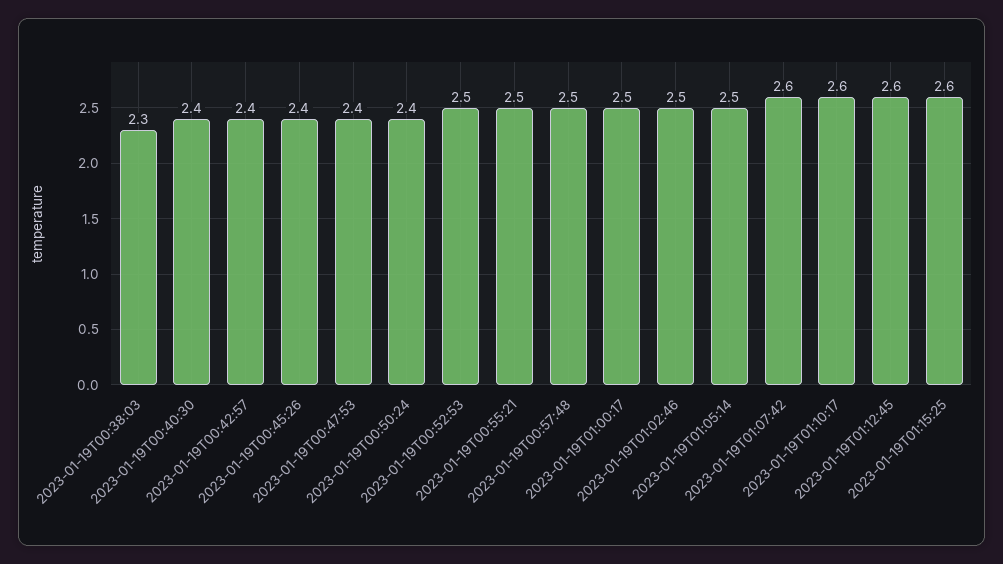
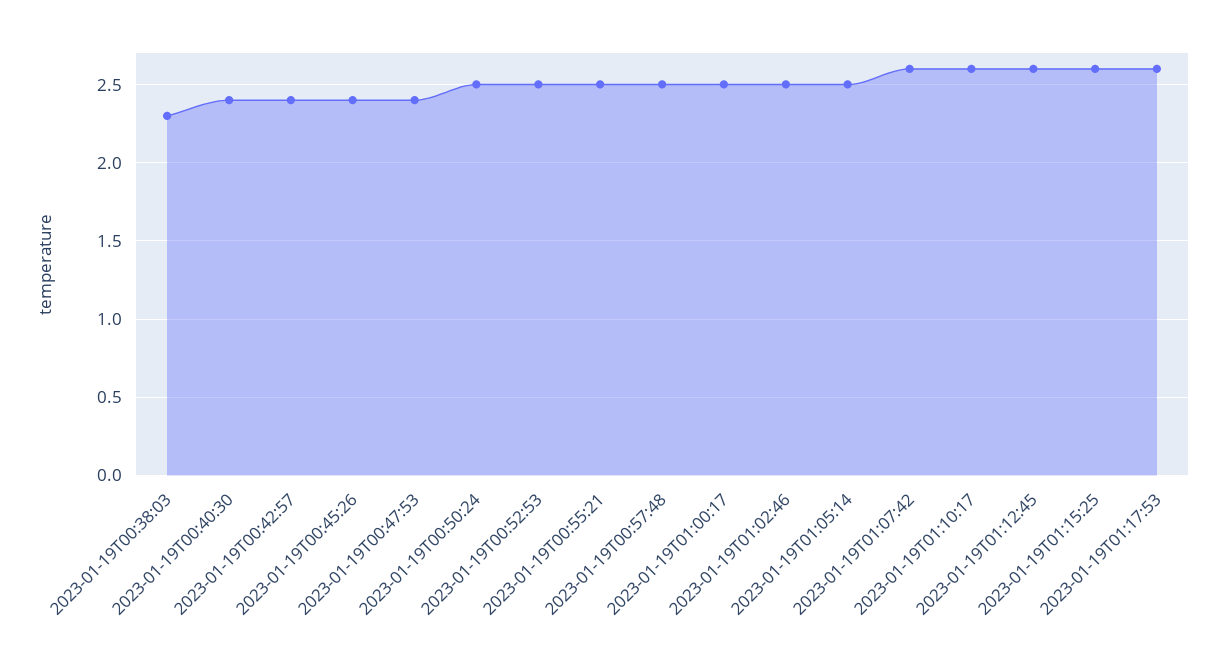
2023-01-19T00:50:24: 2.4 -> 2.5
2023-01-19T01:17:53: none -> 2.6

